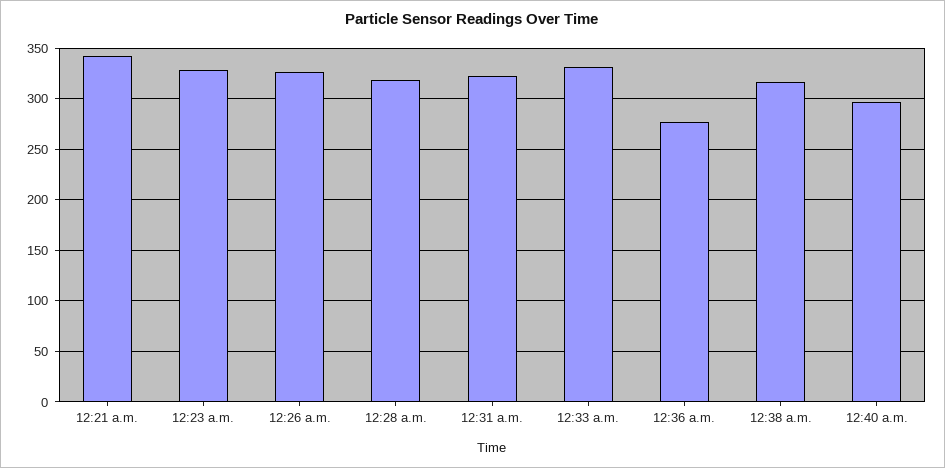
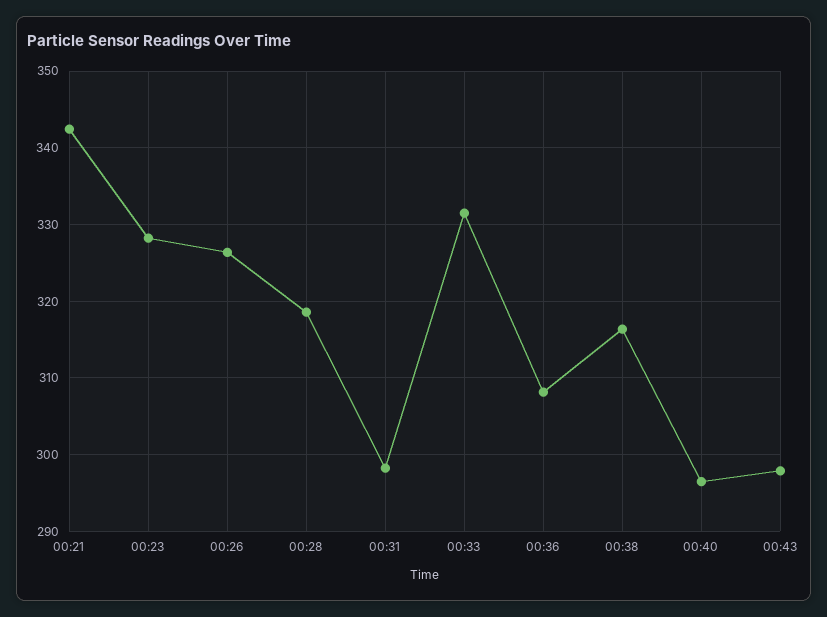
12:31 a.m.: 320 -> 298
12:36 a.m.: 280 -> 308
00:43: none -> 298

